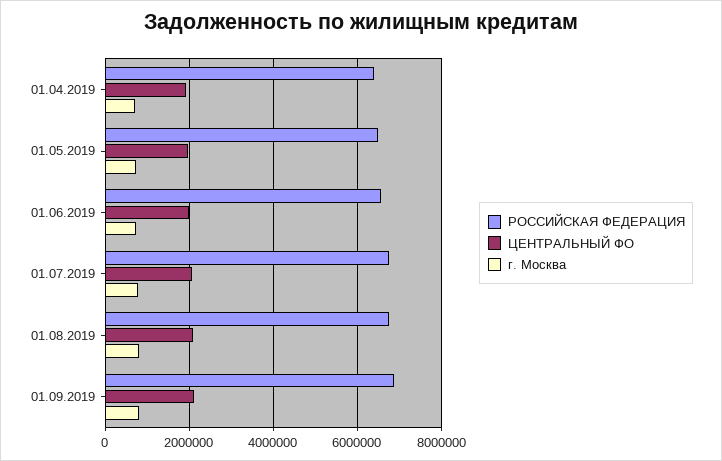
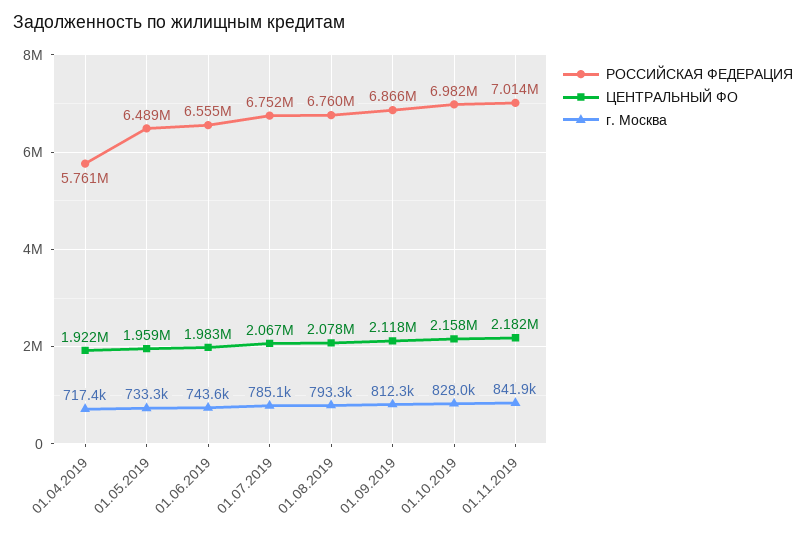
РОССИЙСКАЯ ФЕДЕРАЦИЯ, 01.04.2019: 6400000 -> 5761000
РОССИЙСКАЯ ФЕДЕРАЦИЯ, 01.10.2019: none -> 6982000
ЦЕНТРАЛЬНЫЙ ФО, 01.10.2019: none -> 2158000
г. Москва, 01.10.2019: none -> 828000
РОССИЙСКАЯ ФЕДЕРАЦИЯ, 01.11.2019: none -> 7014000
ЦЕНТРАЛЬНЫЙ ФО, 01.11.2019: none -> 2182000
г. Москва, 01.11.2019: none -> 841900

